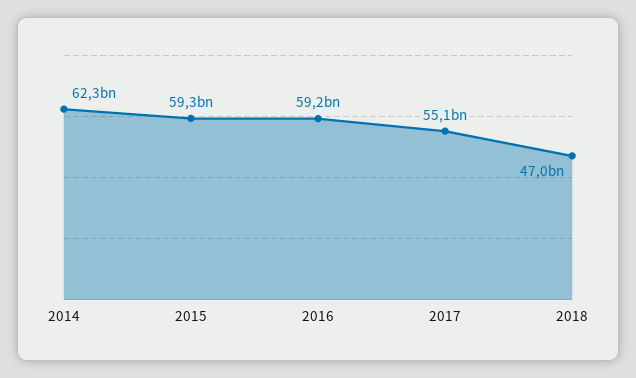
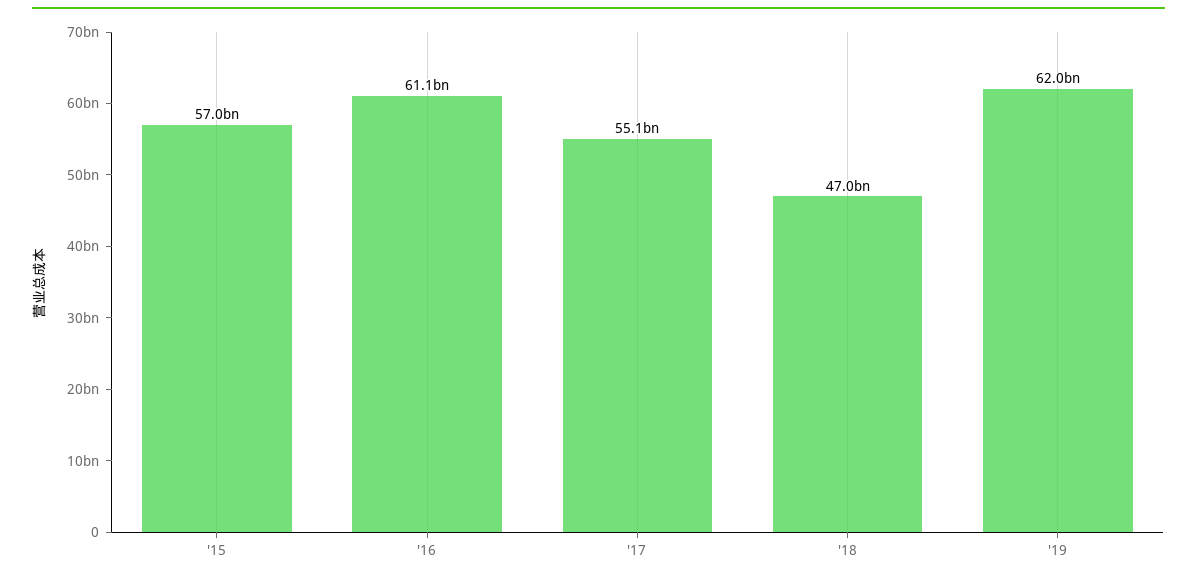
2014: 62300000000 -> none
2015: 59300000000 -> 57000000000
2016: 59200000000 -> 61100000000
'19: none -> 62000000000

